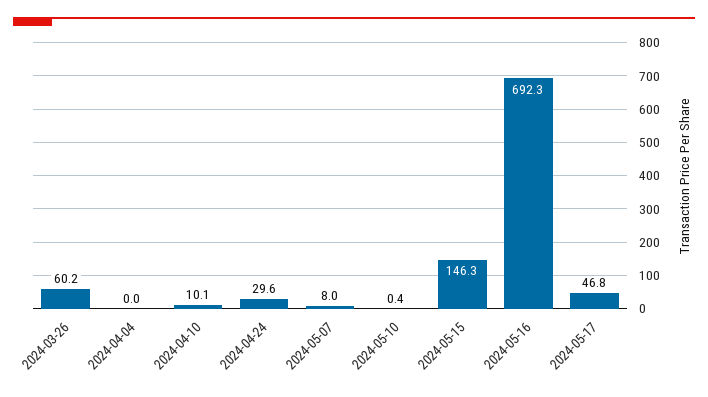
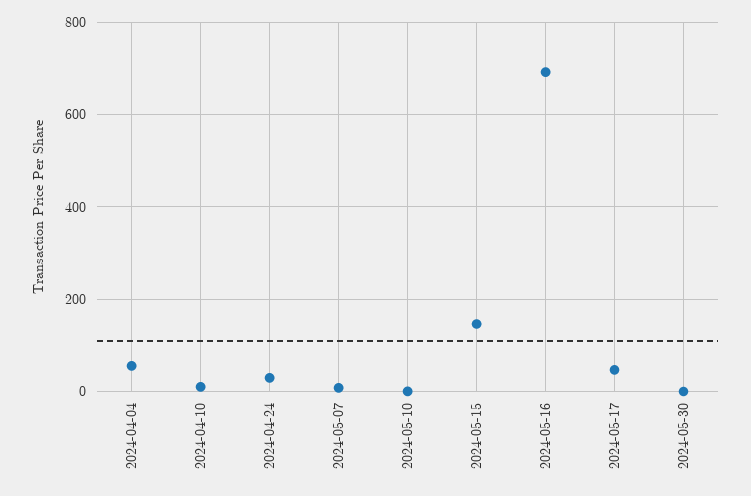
2024-03-26: 60.2 -> none
2024-04-04: 0 -> 60
2024-05-30: none -> 0

